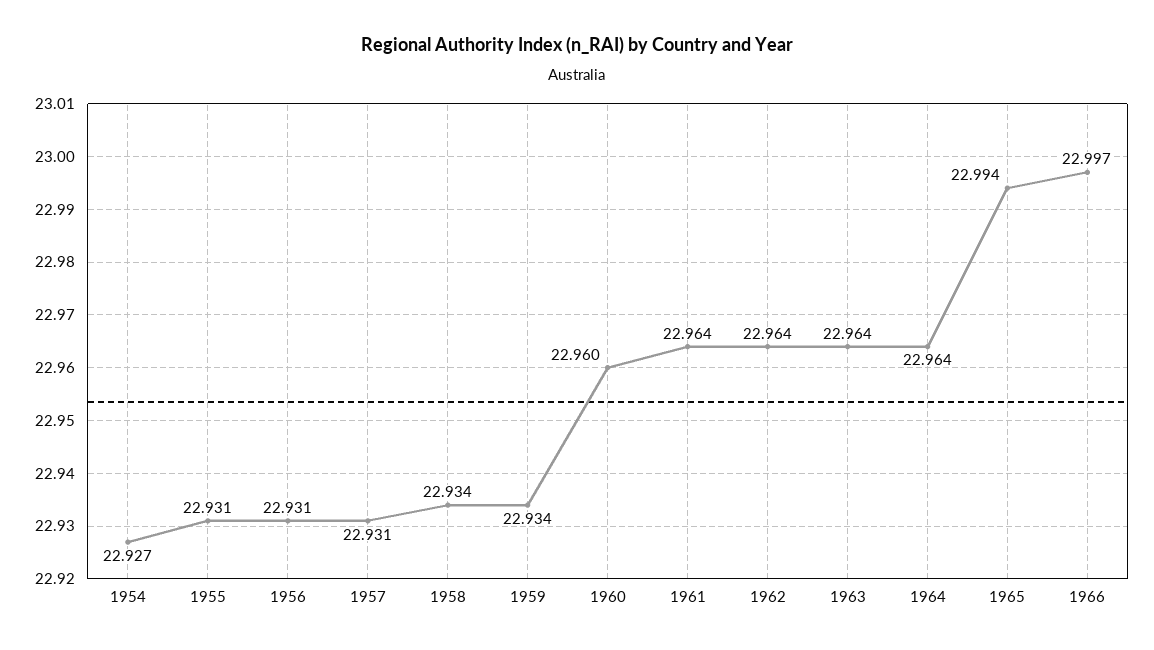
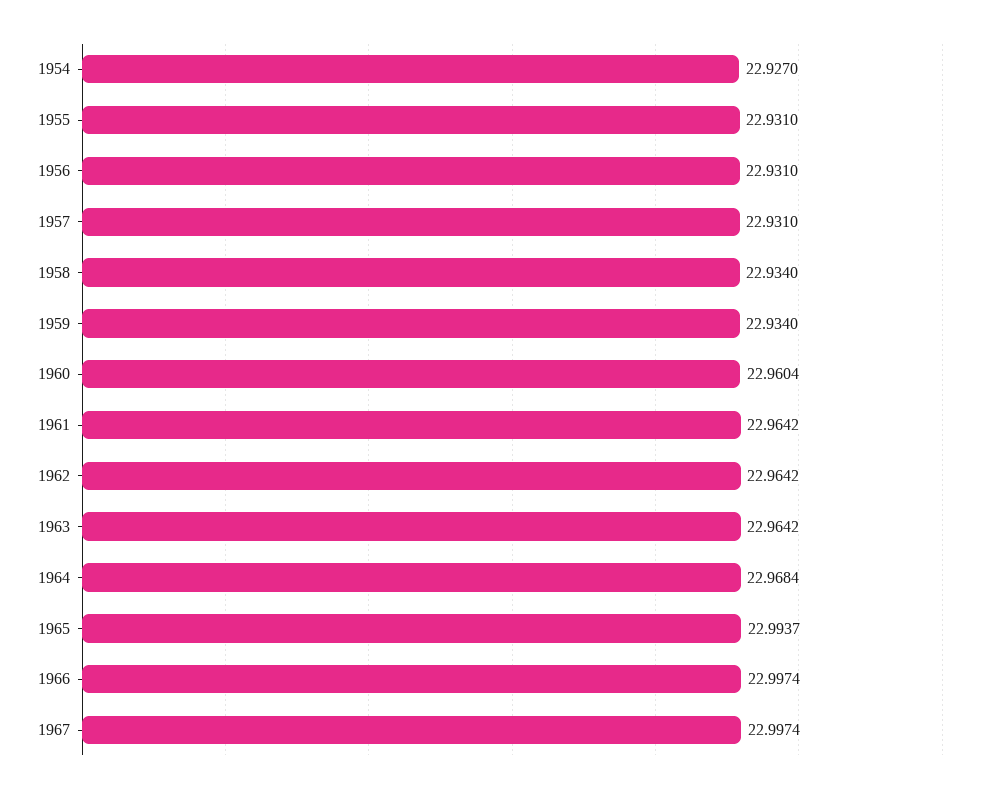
1964: 22.964 -> 22.9684
1967: none -> 22.9974

